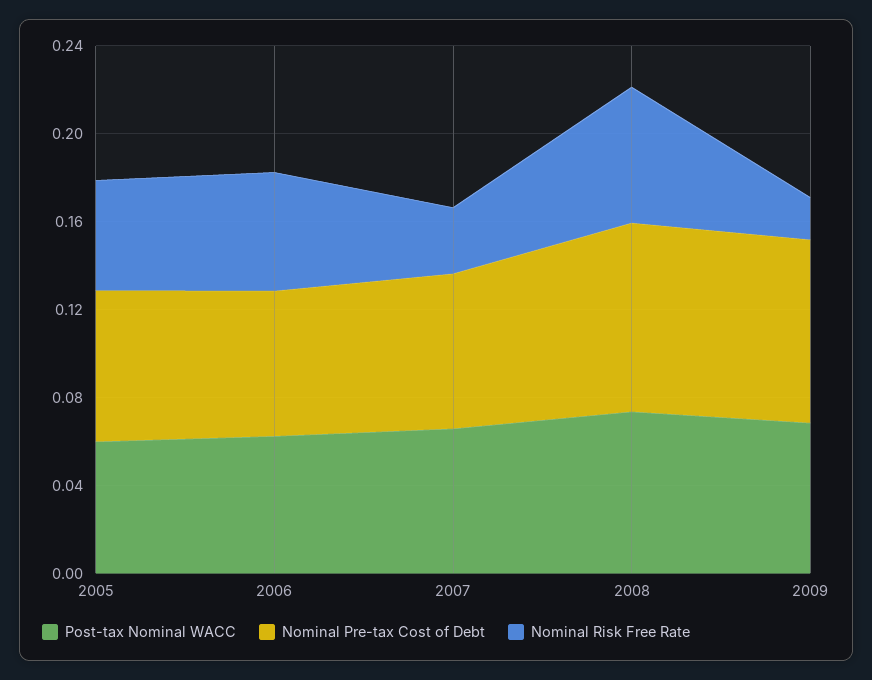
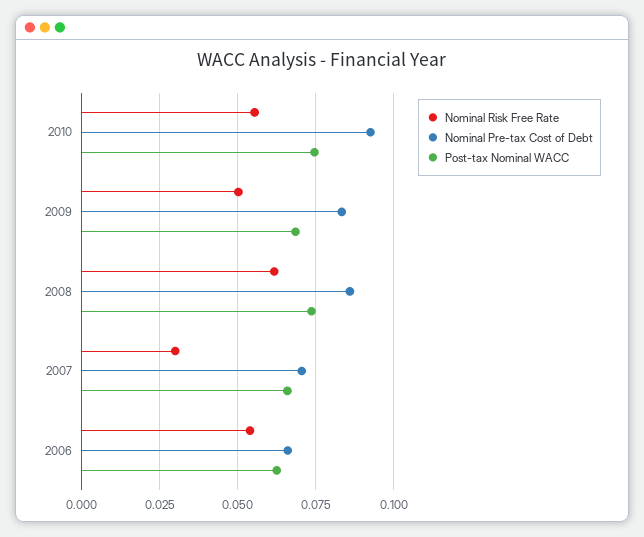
Post-tax Nominal WACC, 2005: 0.06 -> none
Nominal Pre-tax Cost of Debt, 2005: 0.07 -> none
Nominal Risk Free Rate, 2005: 0.05 -> none
Nominal Risk Free Rate, 2009: 0.02 -> 0.05
Nominal Risk Free Rate, 2010: none -> 0.055
Nominal Pre-tax Cost of Debt, 2010: none -> 0.0925
Post-tax Nominal WACC, 2010: none -> 0.075

